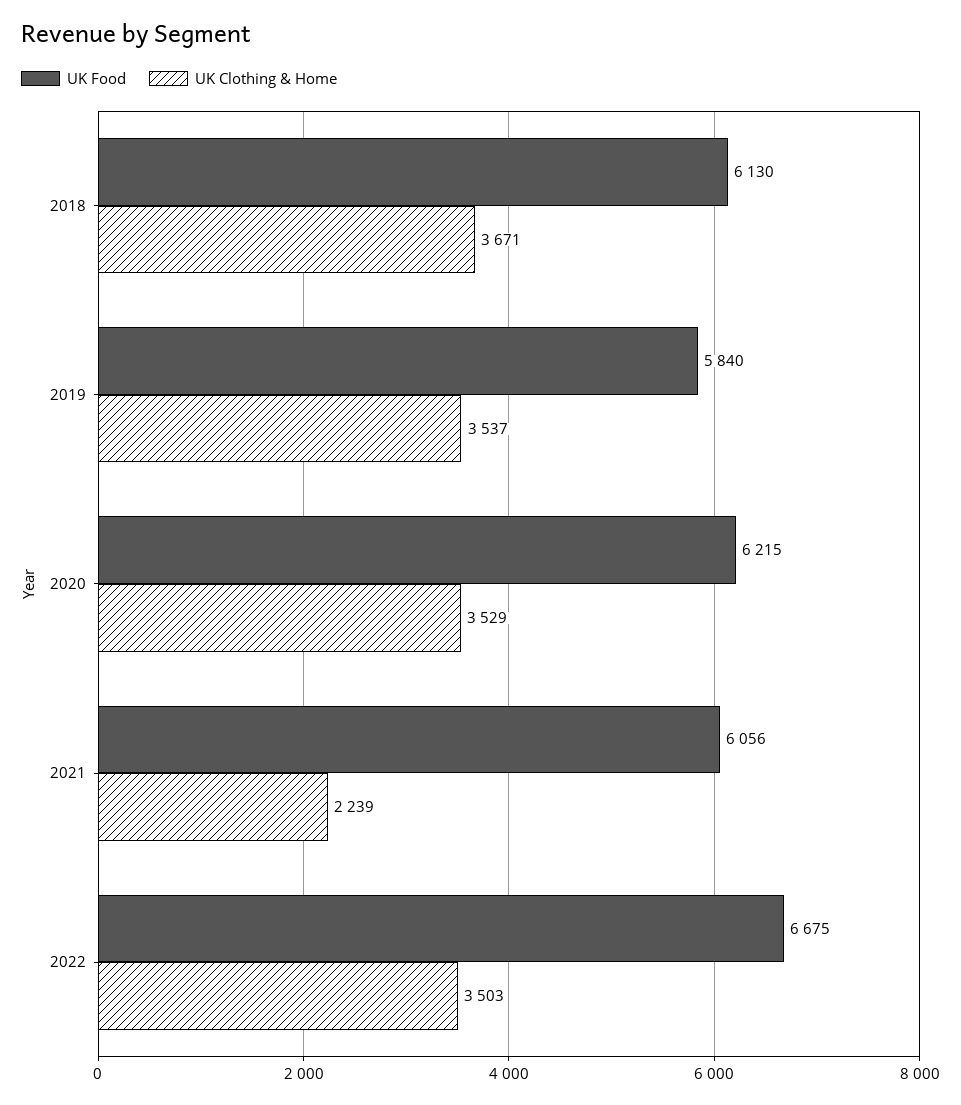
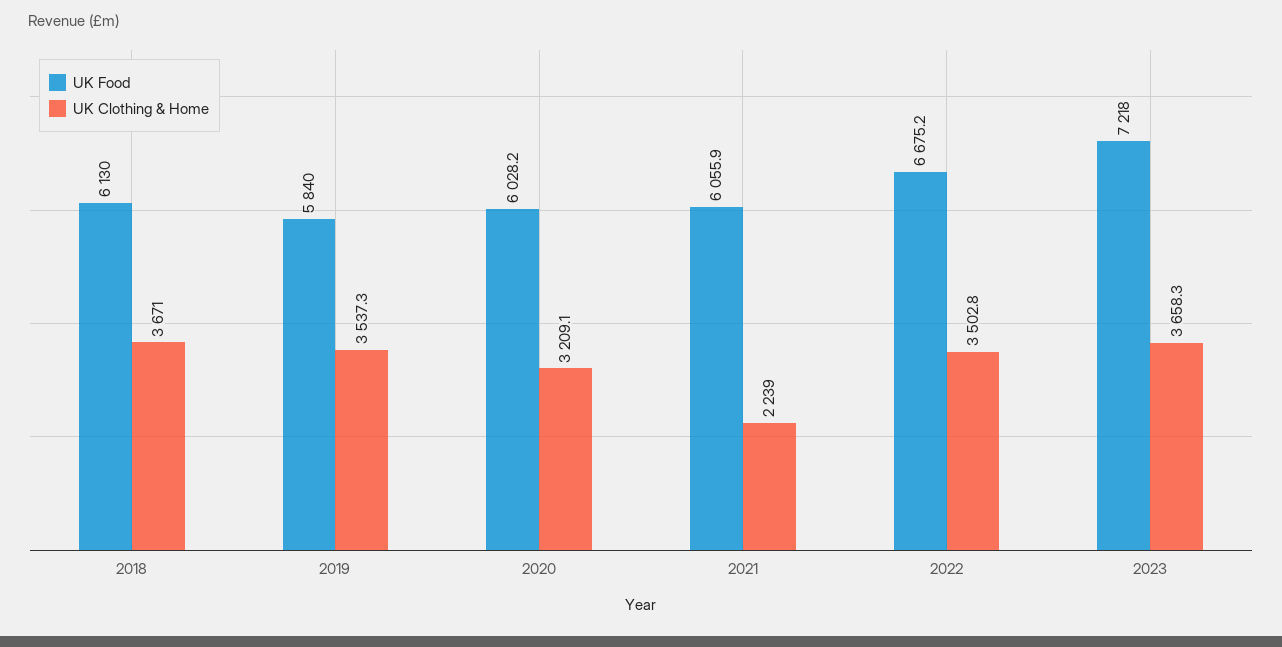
UK Food, 2020: 6215 -> 6028.2
UK Clothing & Home, 2020: 3529 -> 3209.1
UK Food, 2023: none -> 7218
UK Clothing & Home, 2023: none -> 3658.3

